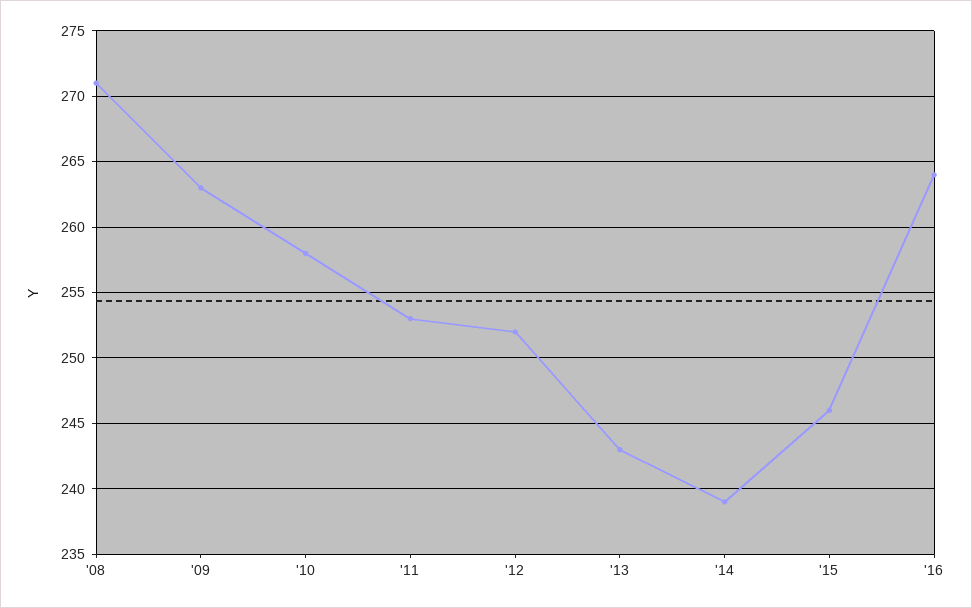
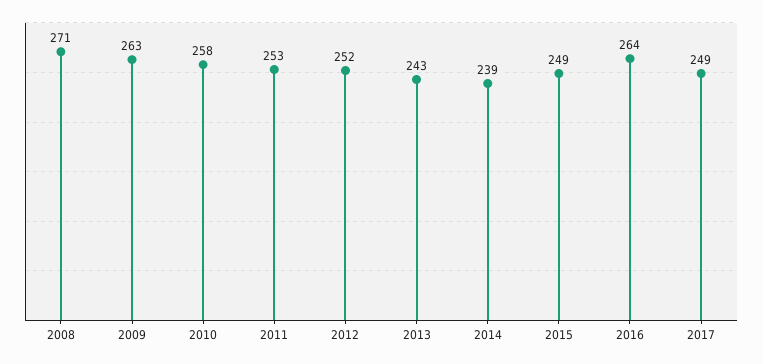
'15: 246 -> 249
2017: none -> 249

